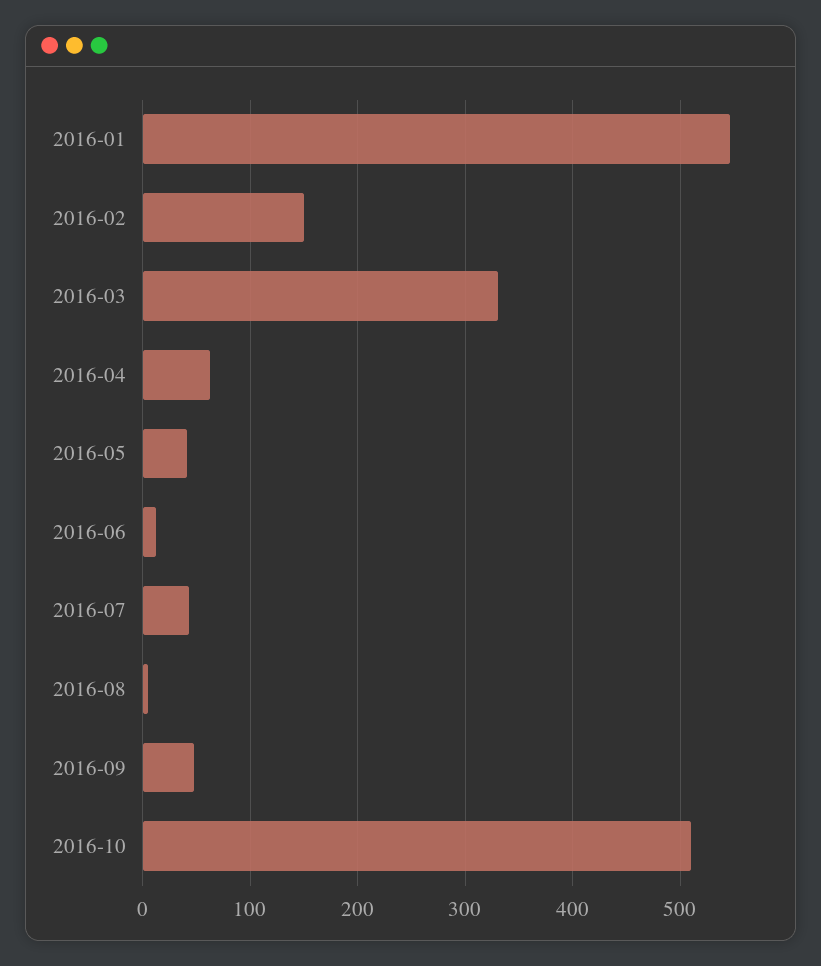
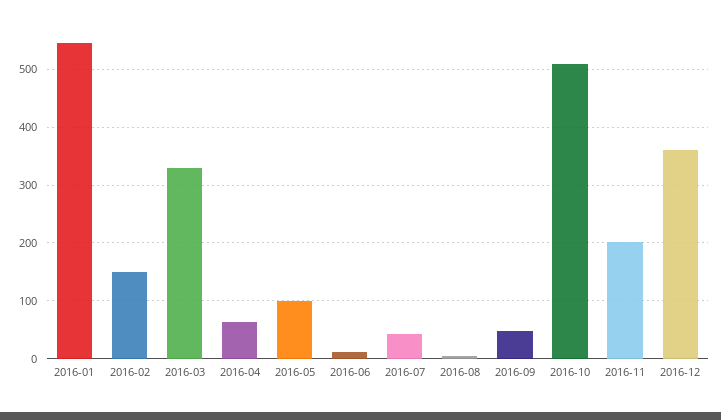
2016-05: 40 -> 100
2016-11: none -> 200
2016-12: none -> 360

